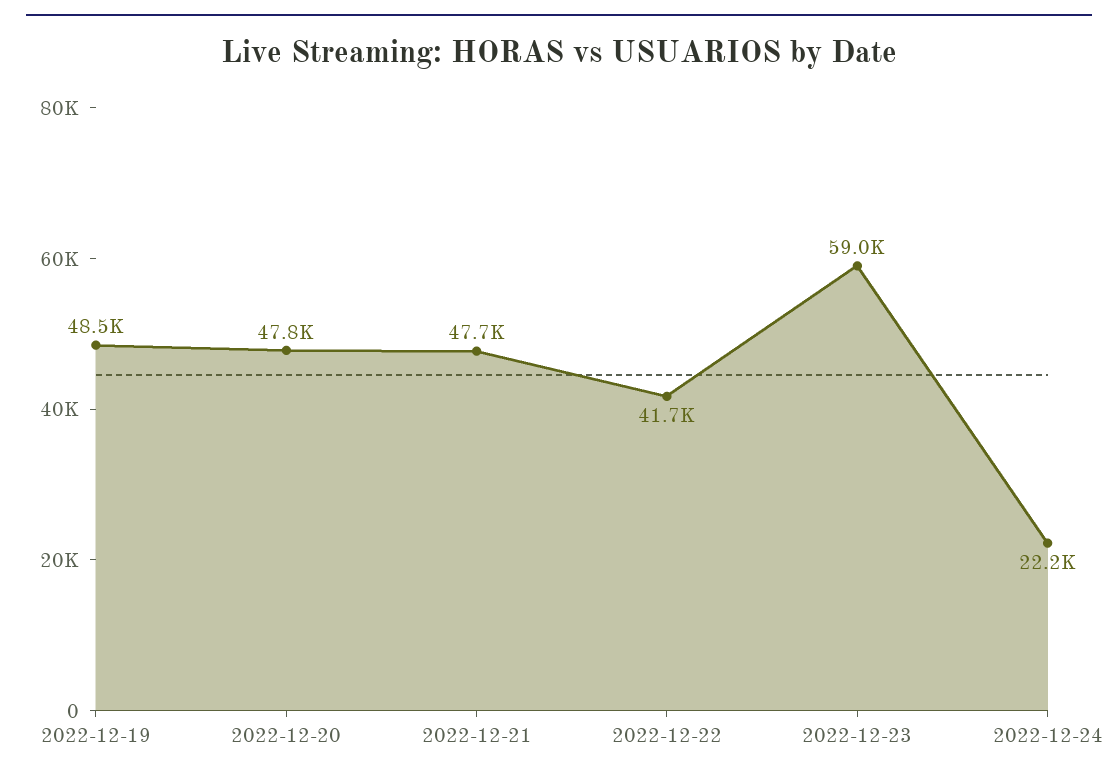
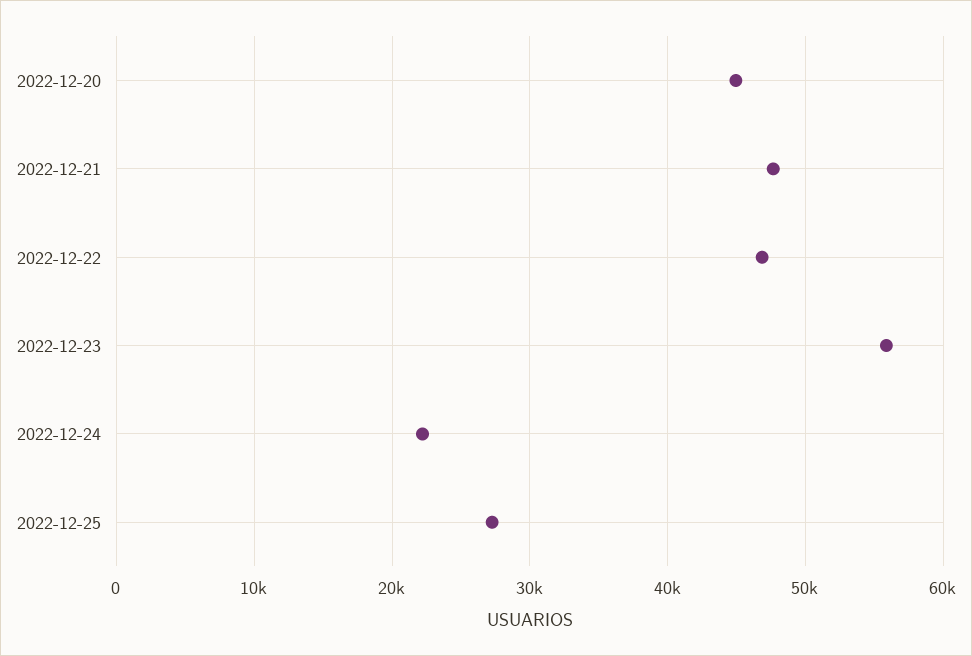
2022-12-19: 48500 -> none
2022-12-20: 47800 -> 45000
2022-12-22: 41700 -> 47000
2022-12-23: 59000 -> 56000
2022-12-25: none -> 27000

